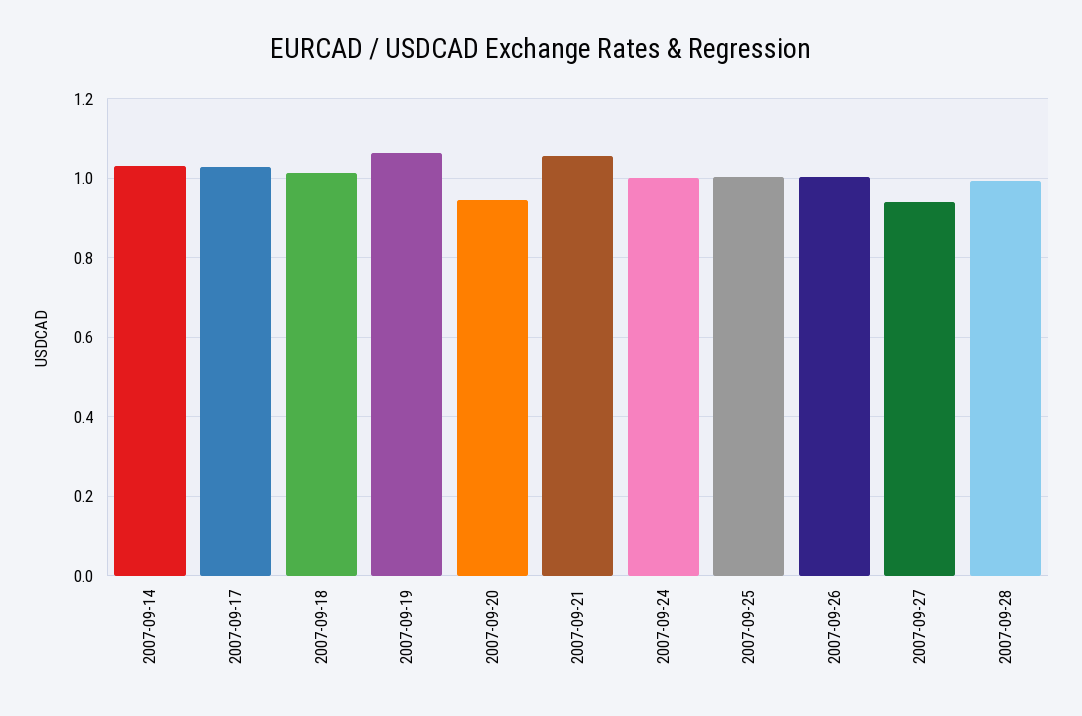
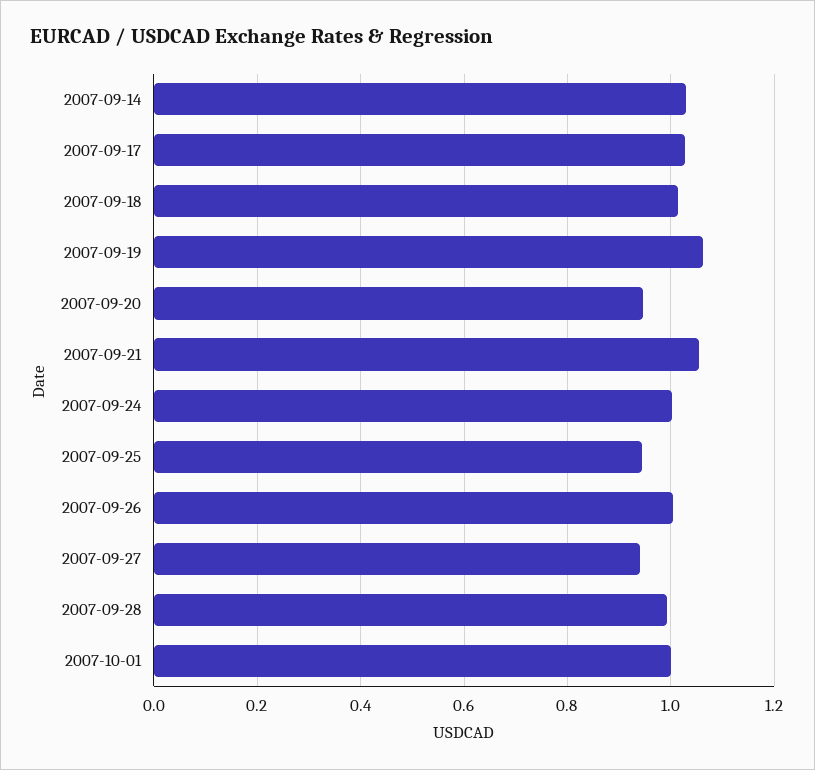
2007-09-25: 1 -> 0.94
2007-10-01: none -> 1

